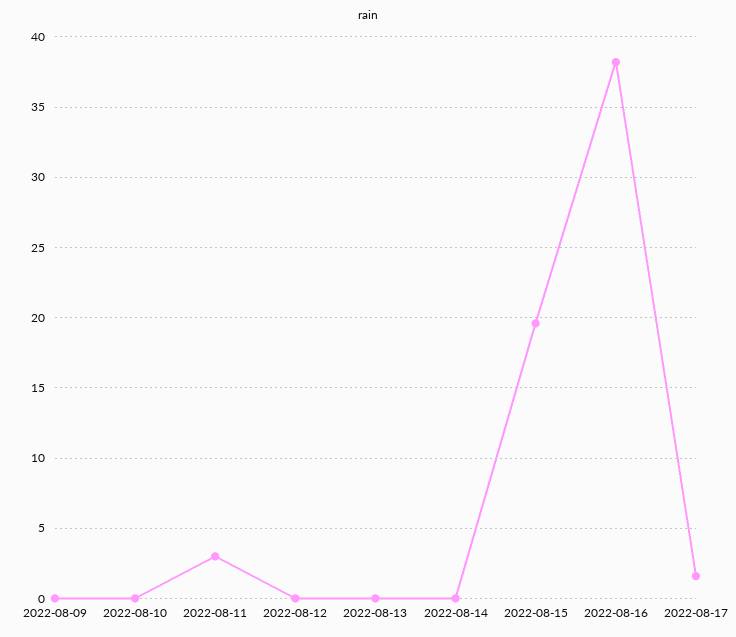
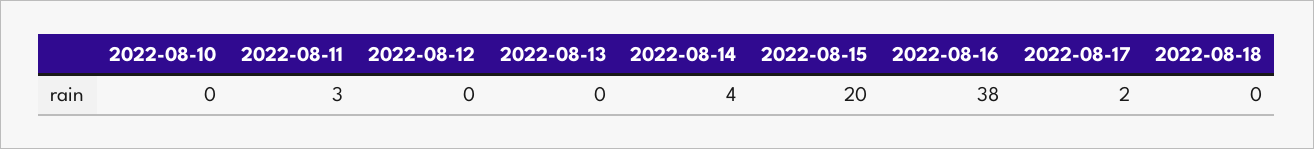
2022-08-09: 0 -> none
2022-08-14: 0 -> 4
2022-08-18: none -> 0

